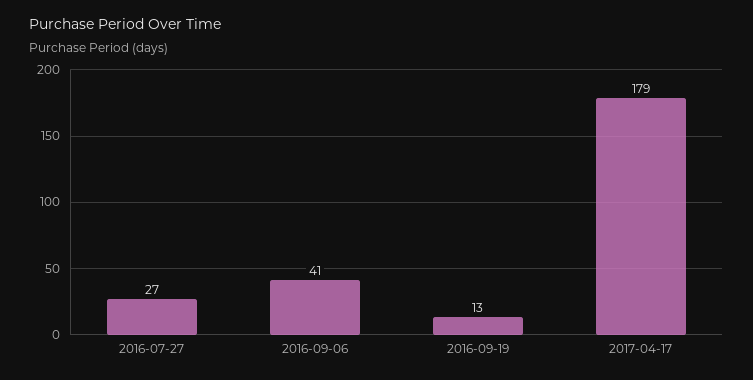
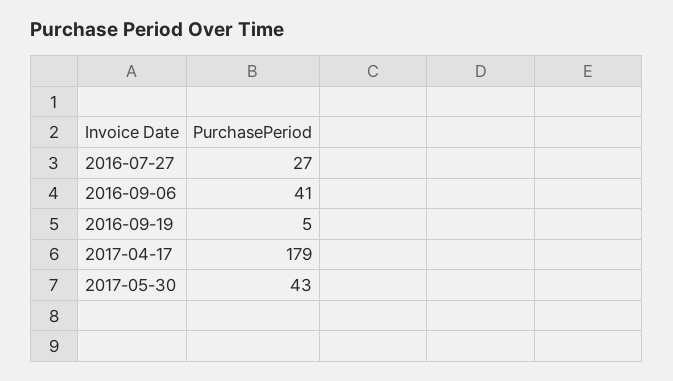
2016-09-19: 13 -> 5
2017-05-30: none -> 43

